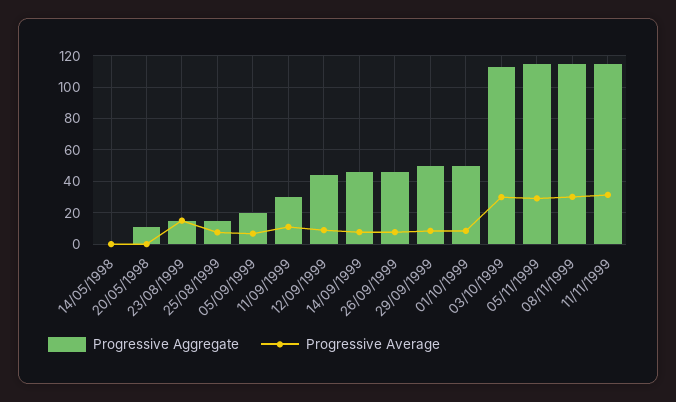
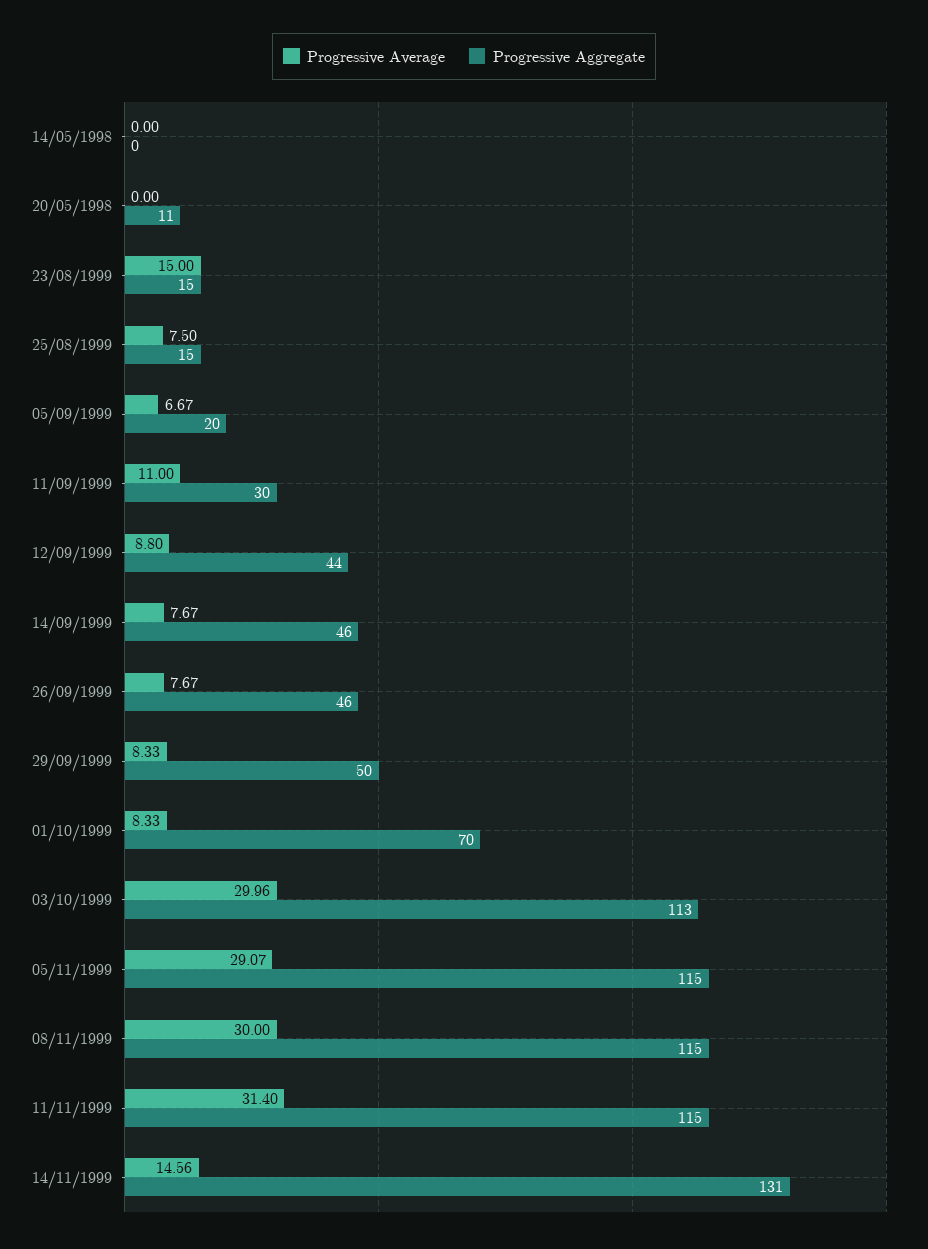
Progressive Aggregate, 01/10/1999: 50 -> 70
Progressive Average, 14/11/1999: none -> 14.56
Progressive Aggregate, 14/11/1999: none -> 131

